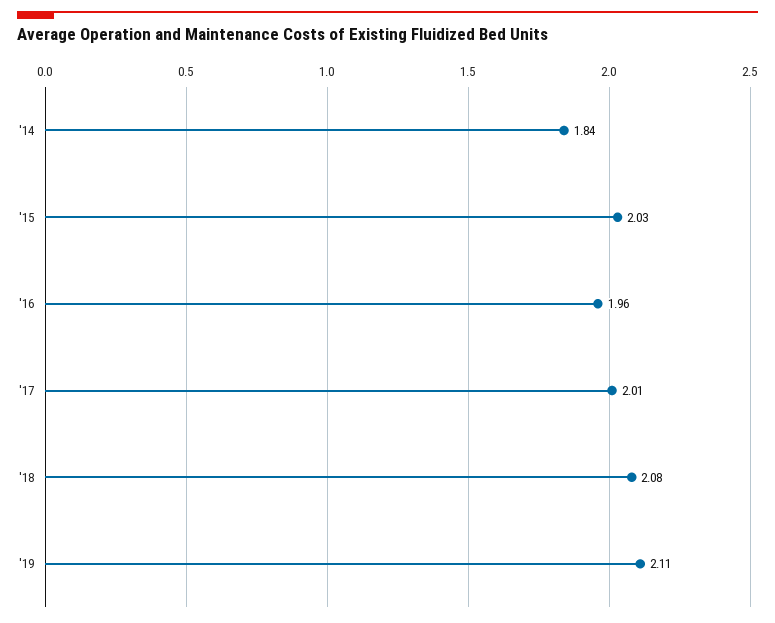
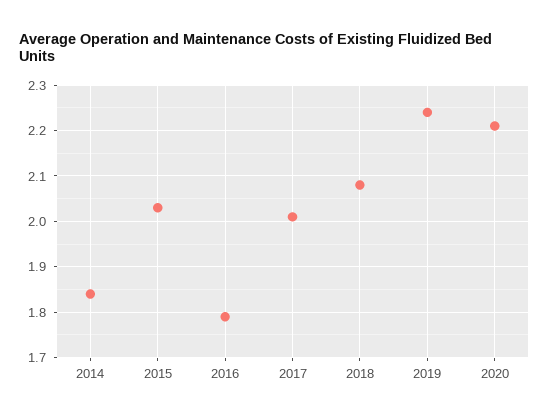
'16: 1.96 -> 1.8
'19: 2.11 -> 2.25
2020: none -> 2.2

